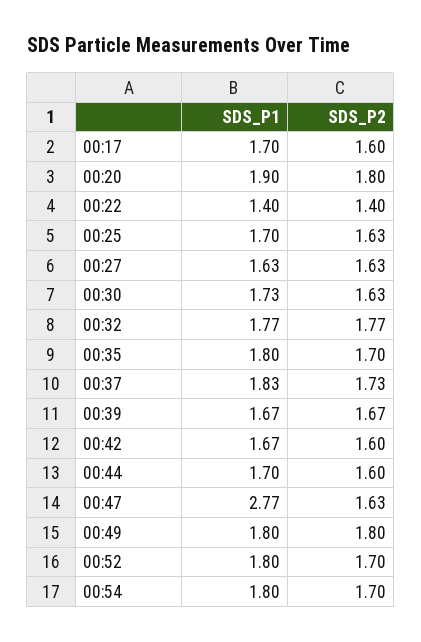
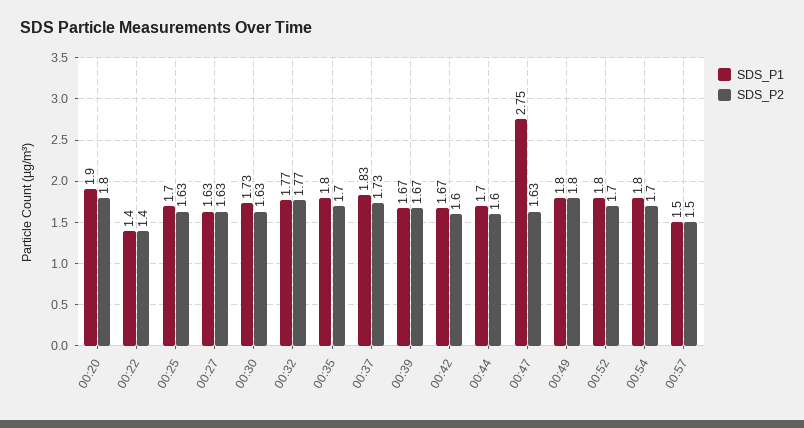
SDS_P1, 00:17: 1.7 -> none
SDS_P2, 00:17: 1.6 -> none
SDS_P1, 00:47: 2.77 -> 2.75
SDS_P1, 00:57: none -> 1.5
SDS_P2, 00:57: none -> 1.5

